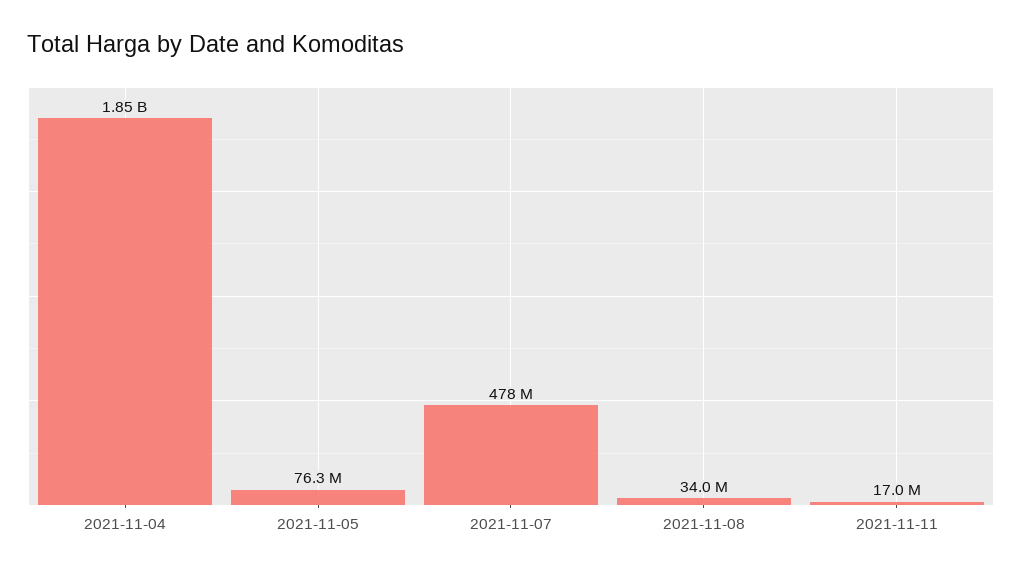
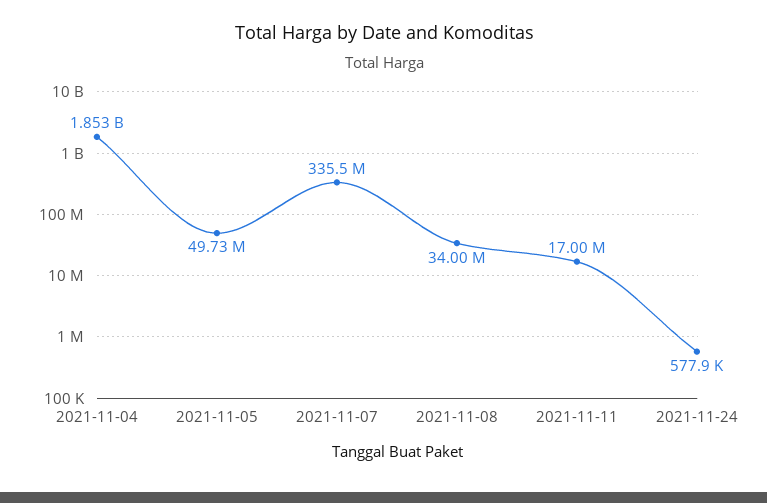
2021-11-05: 76300000 -> 49730000
2021-11-07: 478000000 -> 335500000
2021-11-24: none -> 577900

